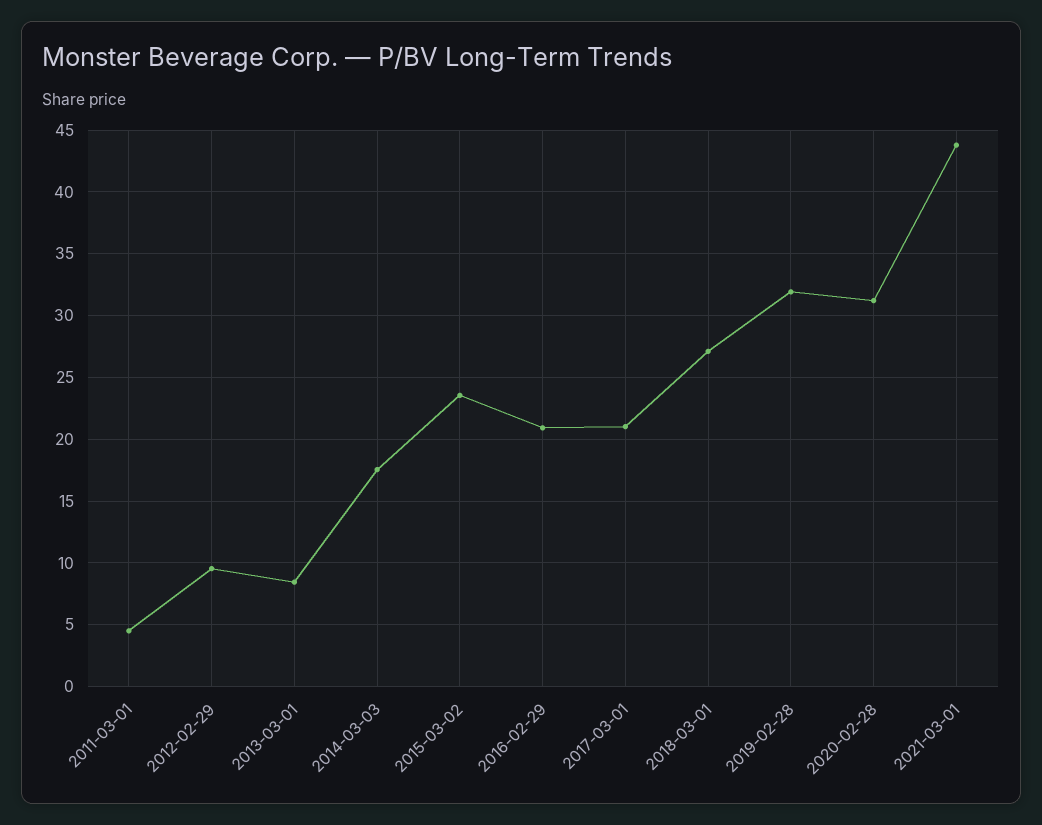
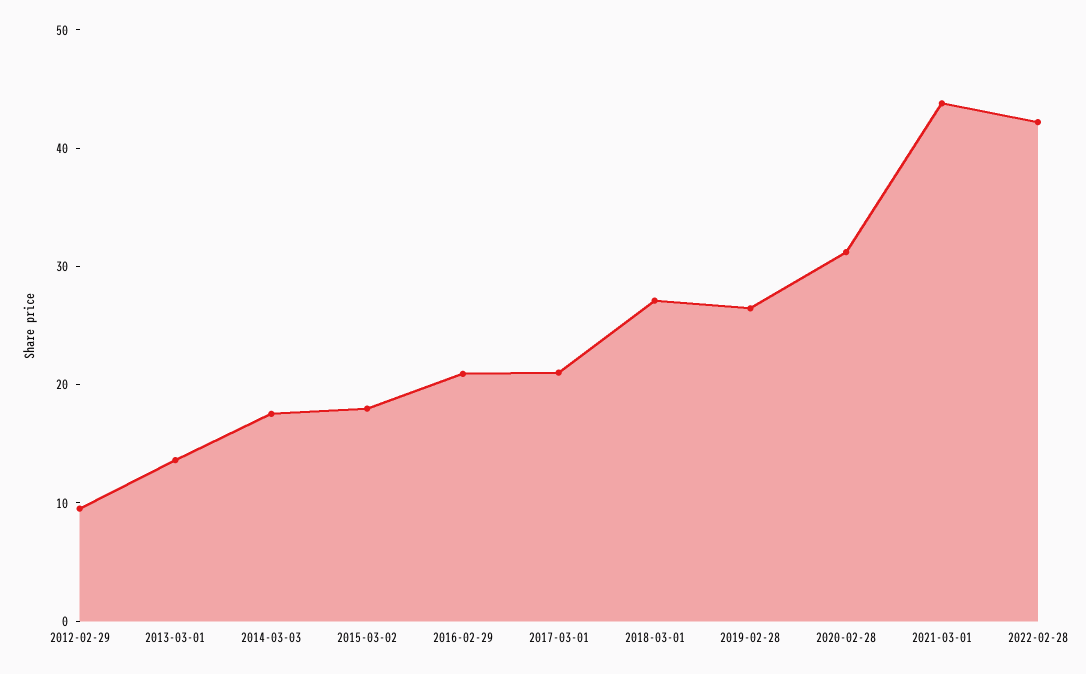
2011-03-01: 4.5 -> none
2013-03-01: 8.5 -> 14
2015-03-02: 23.5 -> 18
2019-02-28: 32 -> 26
2022-02-28: none -> 42

